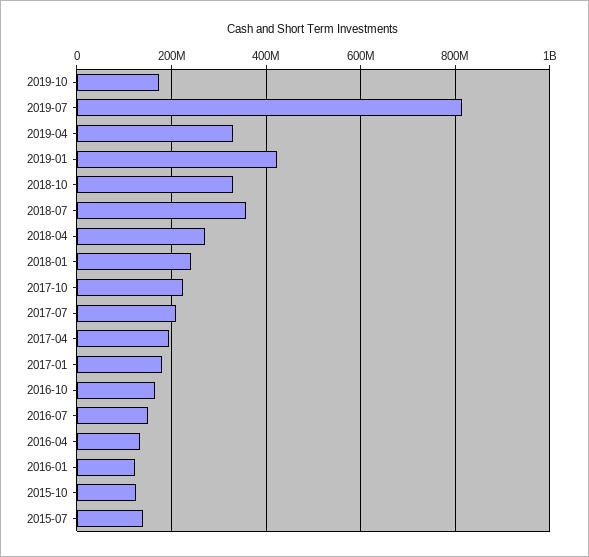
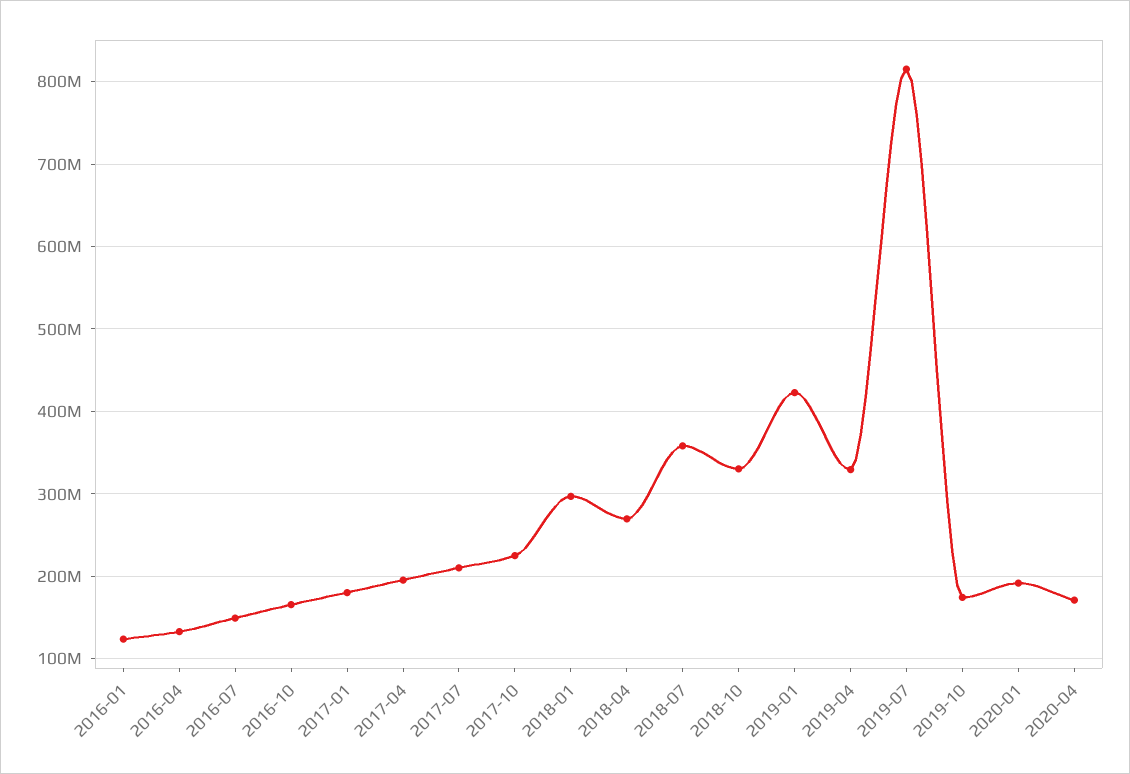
2018-01: 240000000 -> 300000000
2015-10: 120000000 -> none
2015-07: 140000000 -> none
2020-01: none -> 190000000
2020-04: none -> 170000000

